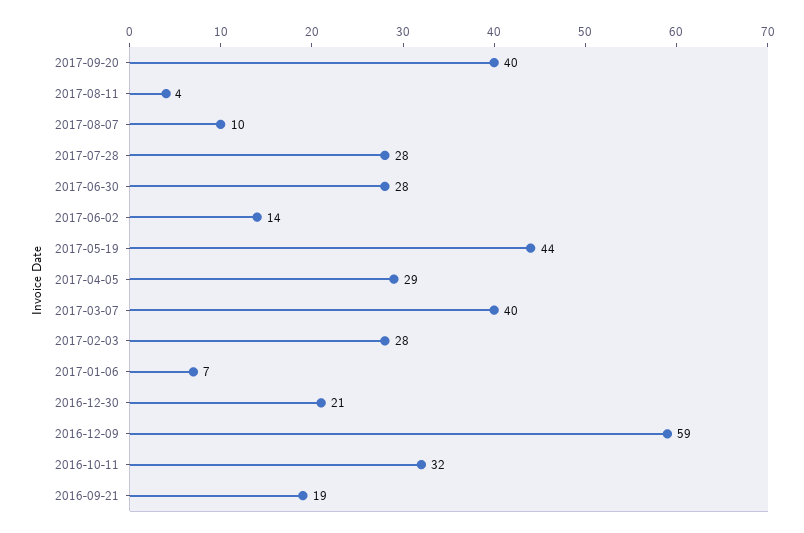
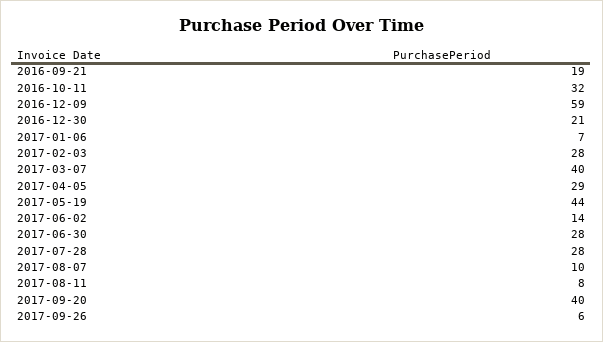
2017-08-11: 4 -> 8
2017-09-26: none -> 6

